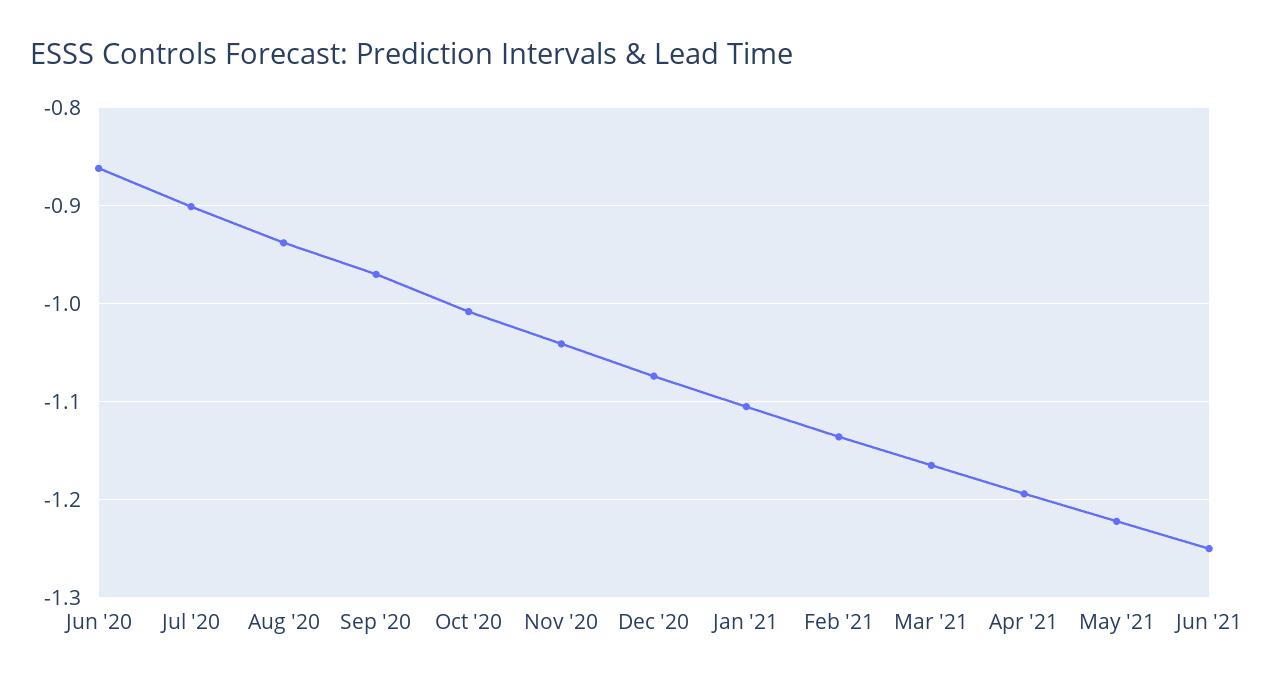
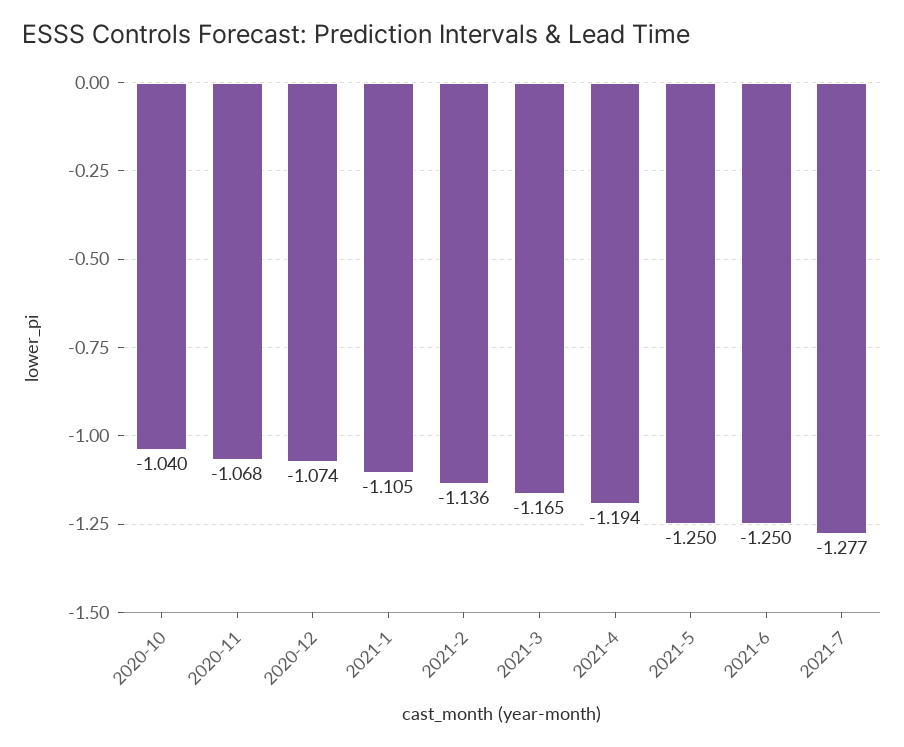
Jun '20: -0.86 -> none
Jul '20: -0.9 -> none
Aug '20: -0.94 -> none
Sep '20: -0.97 -> none
Oct '20: -1.01 -> -1.04
Nov '20: -1.04 -> -1.068
May '21: -1.22 -> -1.25
2021-7: none -> -1.277

